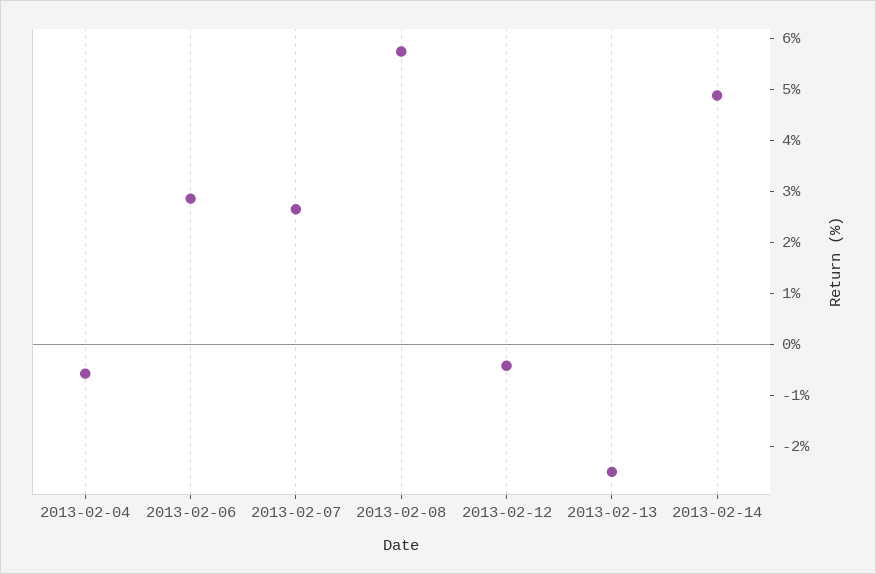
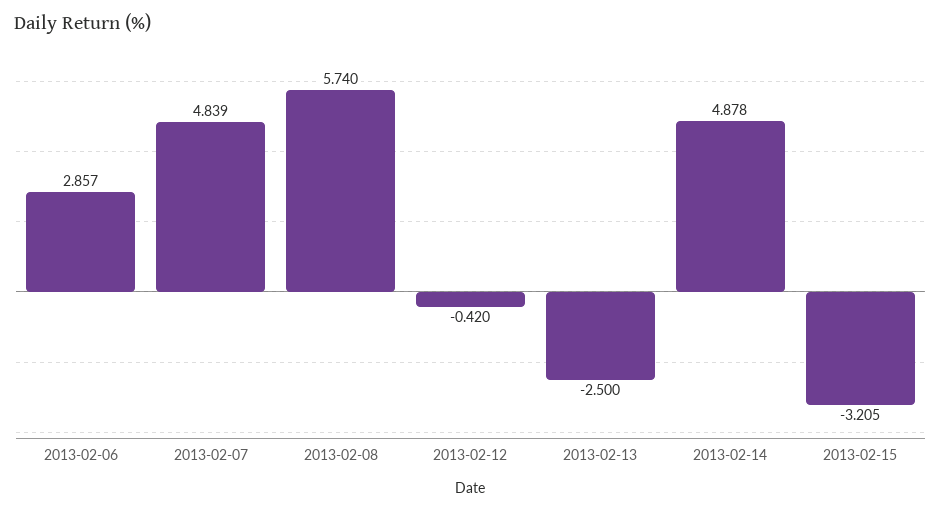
2013-02-04: -0.6 -> none
2013-02-07: 2.6 -> 4.839
2013-02-15: none -> -3.205

